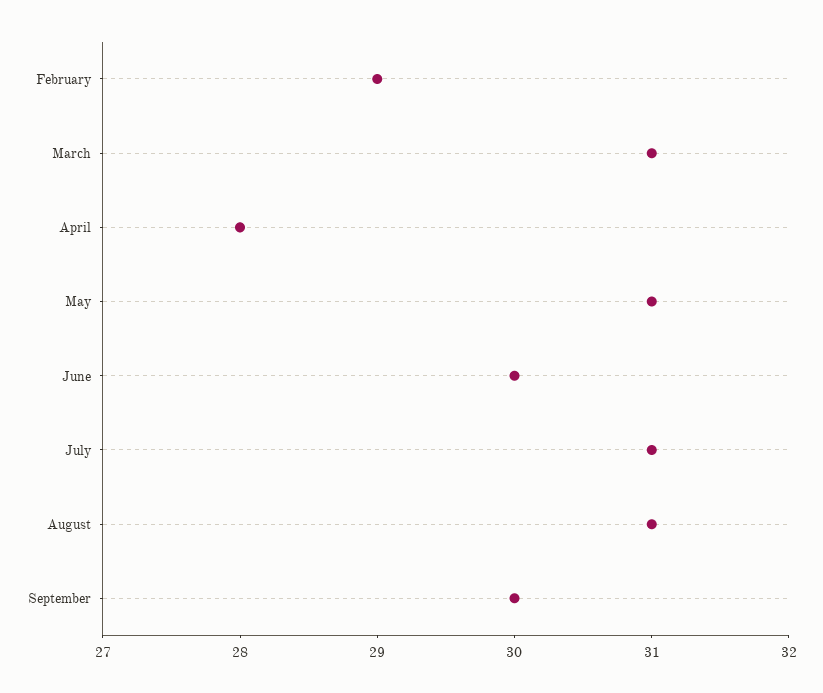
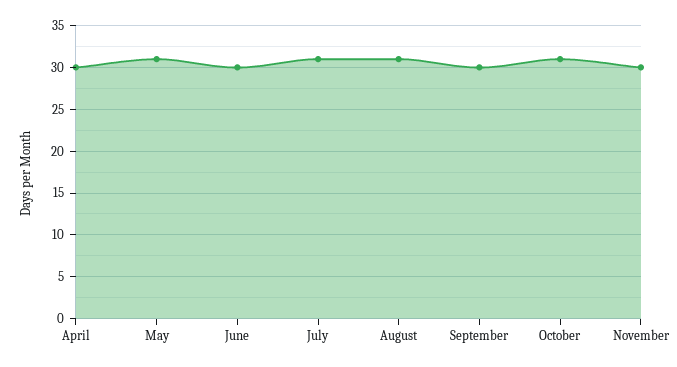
February: 29 -> none
March: 31 -> none
April: 28 -> 30
October: none -> 31
November: none -> 30

